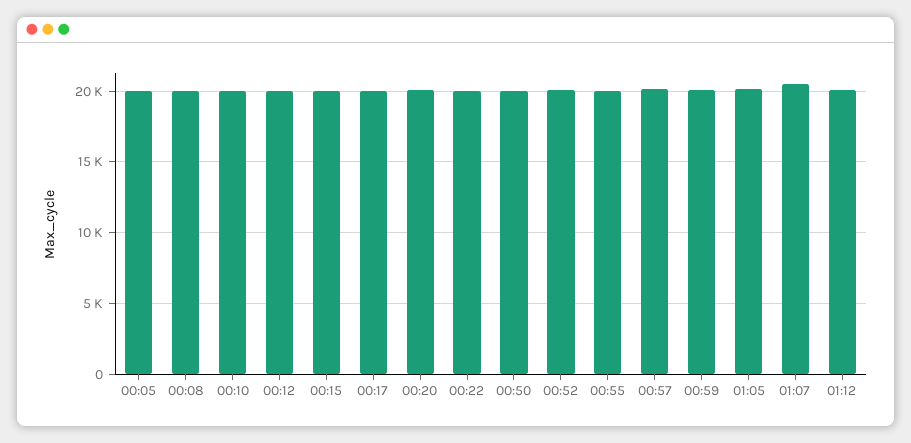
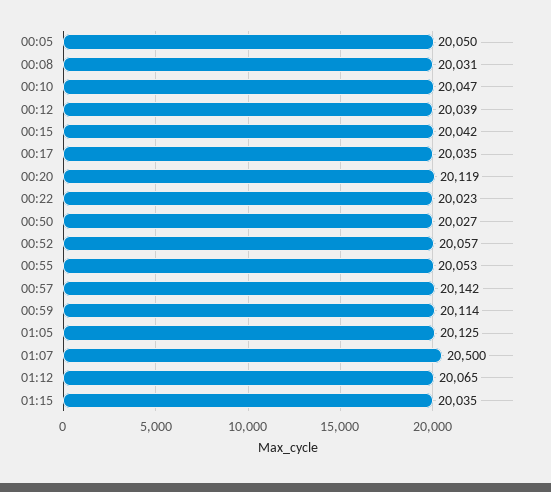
01:15: none -> 20035

